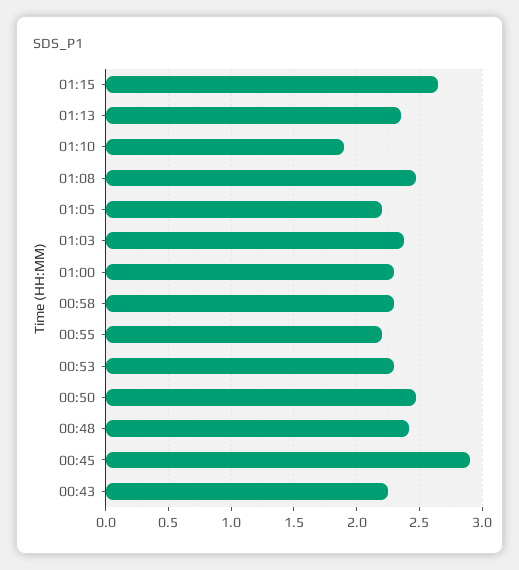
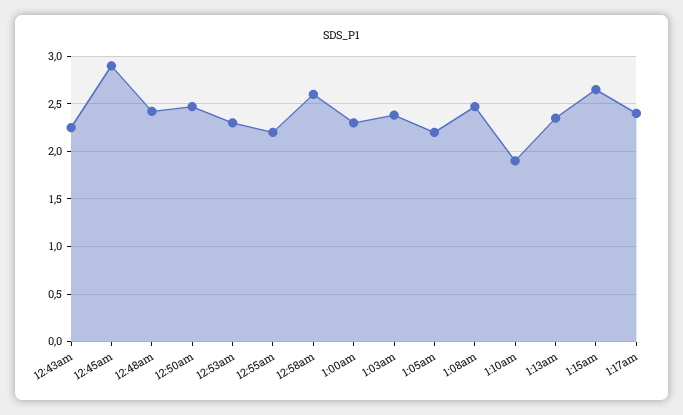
00:58: 2.3 -> 2.6
1:17am: none -> 2.4

